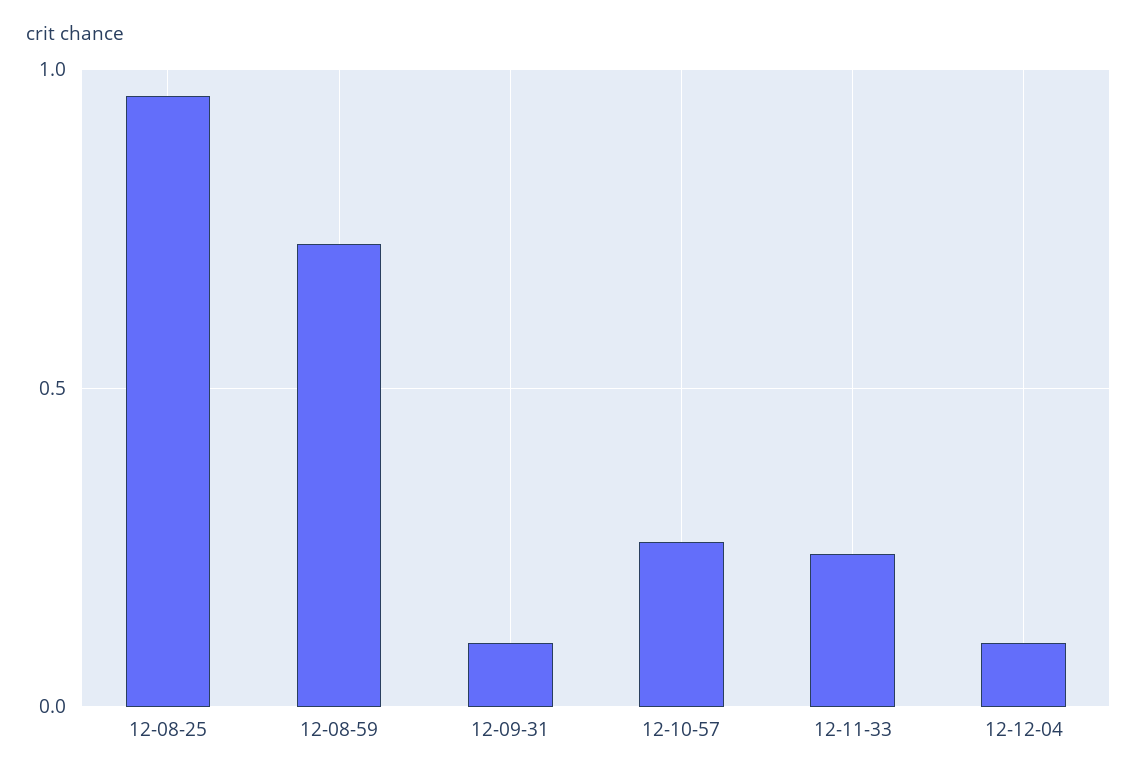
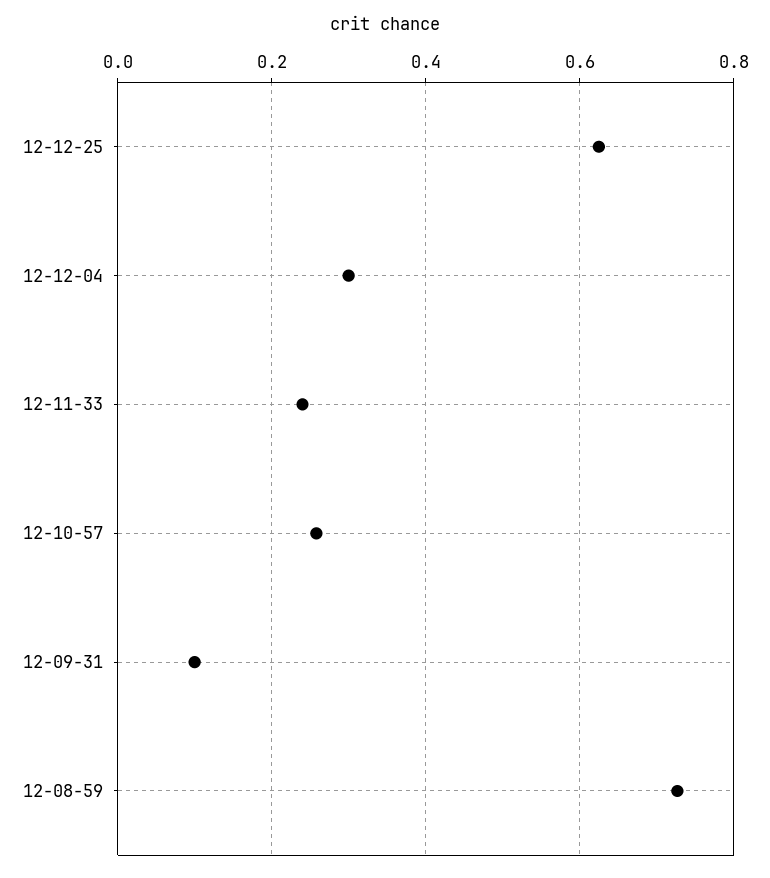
12-08-25: 0.95 -> none
12-12-04: 0.1 -> 0.3
12-12-25: none -> 0.62

